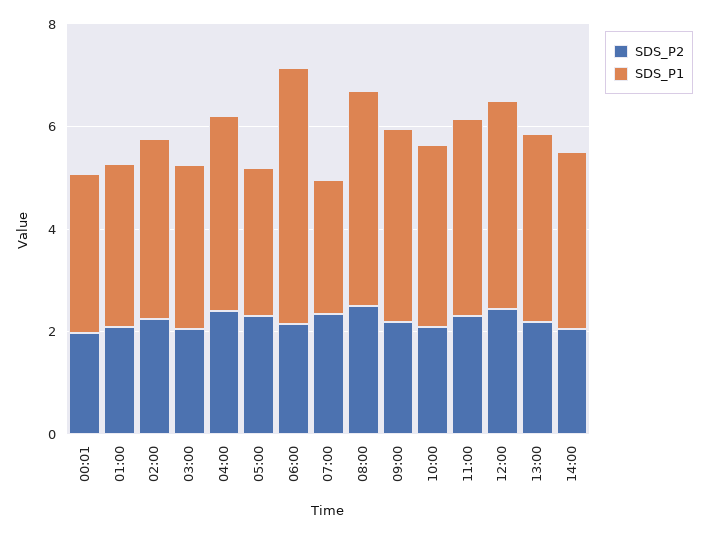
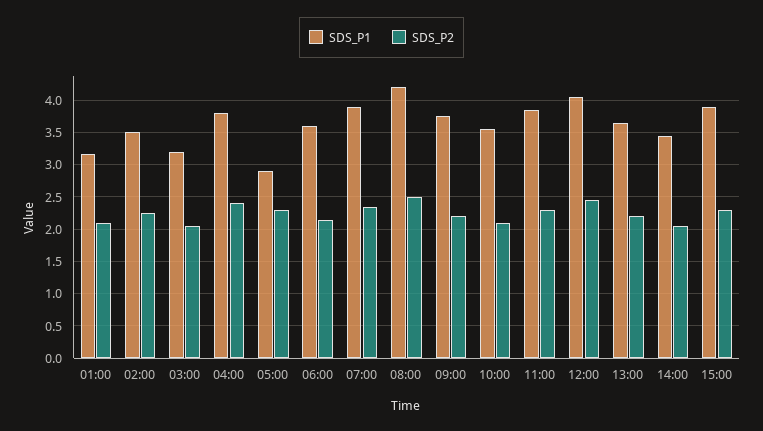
SDS_P2, 00:01: 2 -> none
SDS_P1, 00:01: 3 -> none
SDS_P1, 06:00: 5 -> 3.6
SDS_P1, 07:00: 2.5 -> 3.9
SDS_P1, 15:00: none -> 3.9
SDS_P2, 15:00: none -> 2.3

